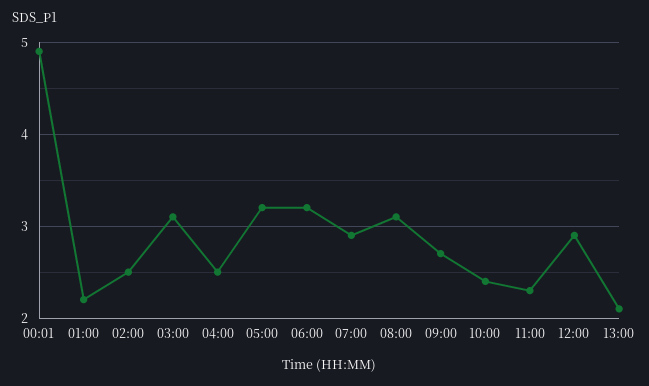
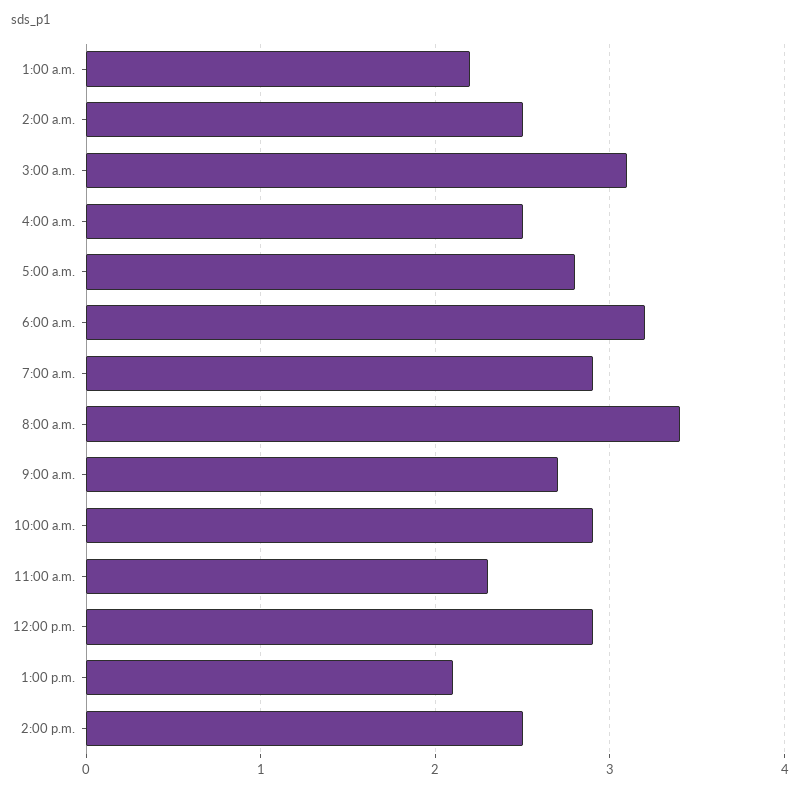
00:01: 4.9 -> none
05:00: 3.2 -> 2.8
08:00: 3.1 -> 3.4
10:00: 2.4 -> 2.9
2:00 p.m.: none -> 2.5

